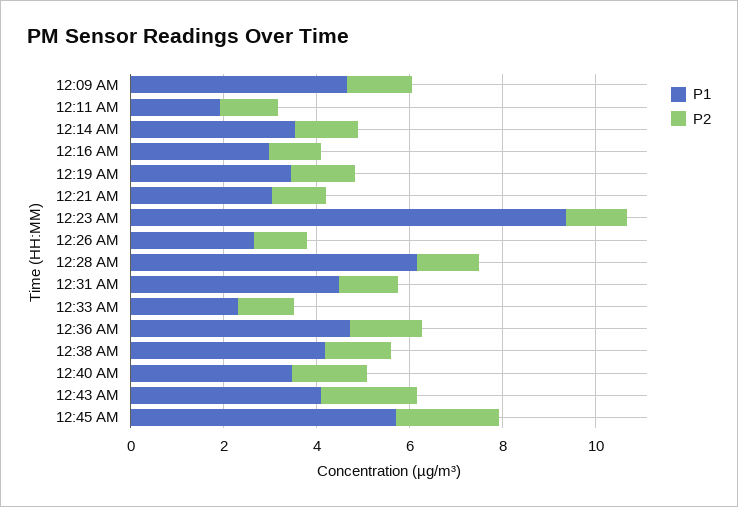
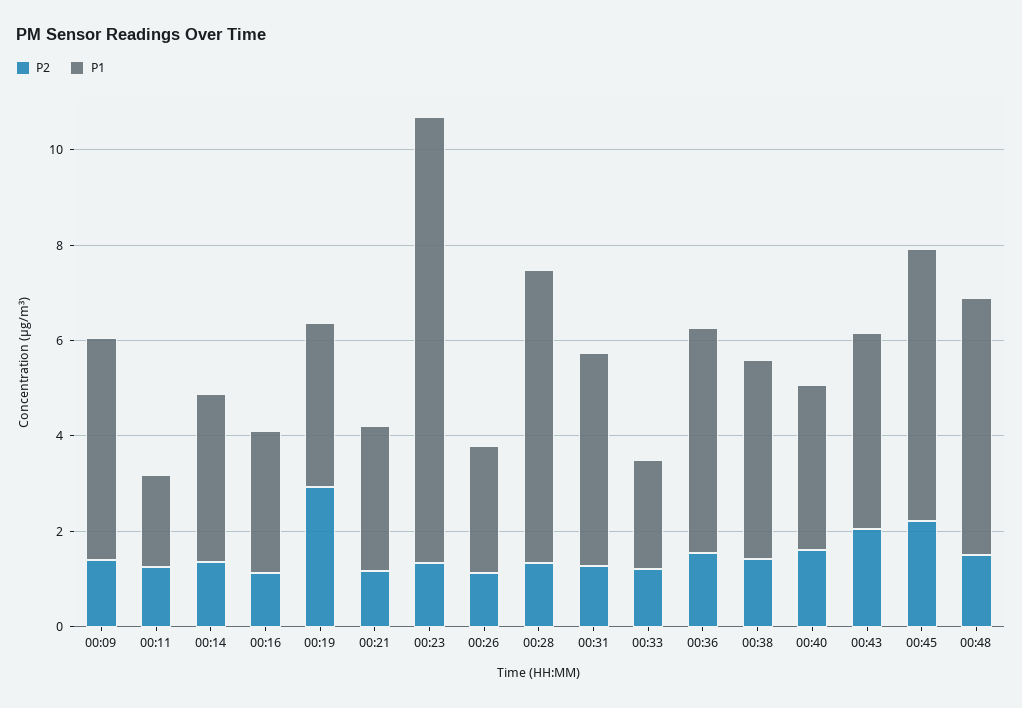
P2, 12:19 AM: 1.5 -> 3
P2, 00:48: none -> 1.5
P1, 00:48: none -> 5.5

